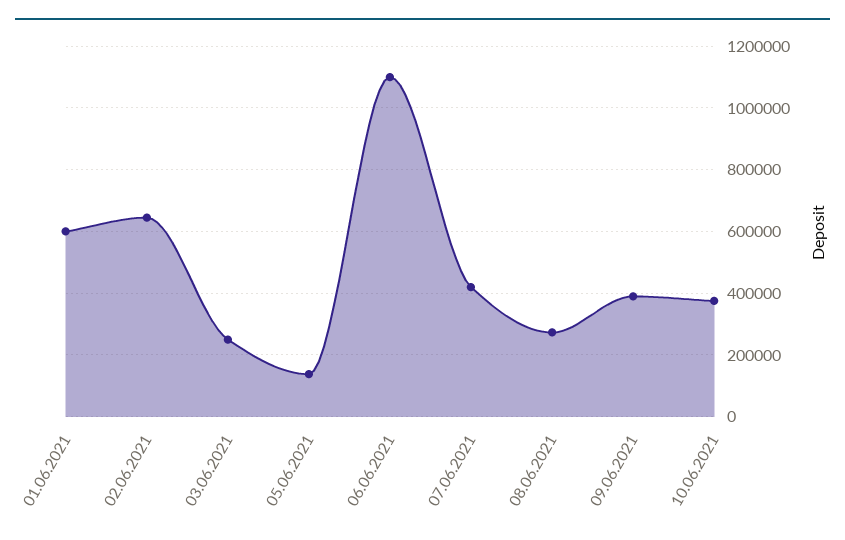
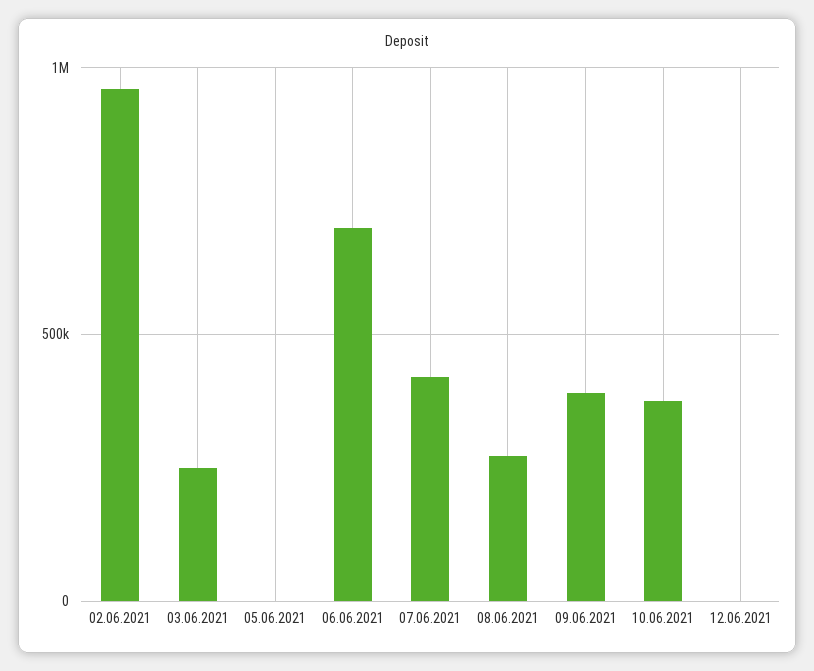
01.06.2021: 600000 -> none
02.06.2021: 640000 -> 950000
05.06.2021: 140000 -> 0
06.06.2021: 1100000 -> 700000
12.06.2021: none -> 0

